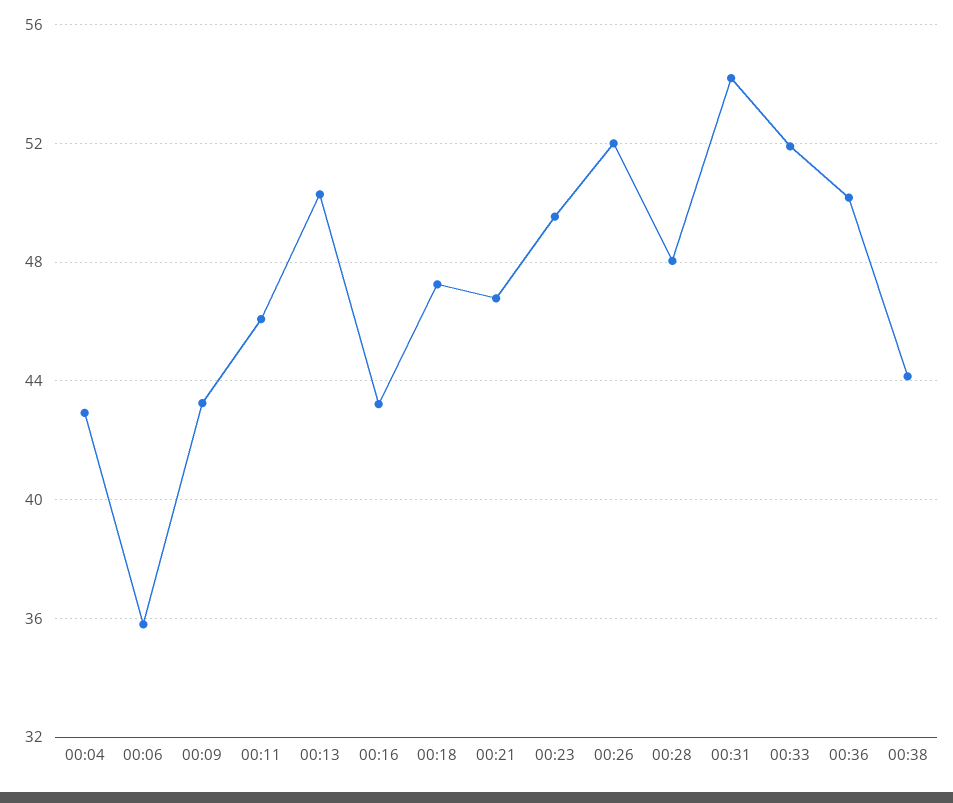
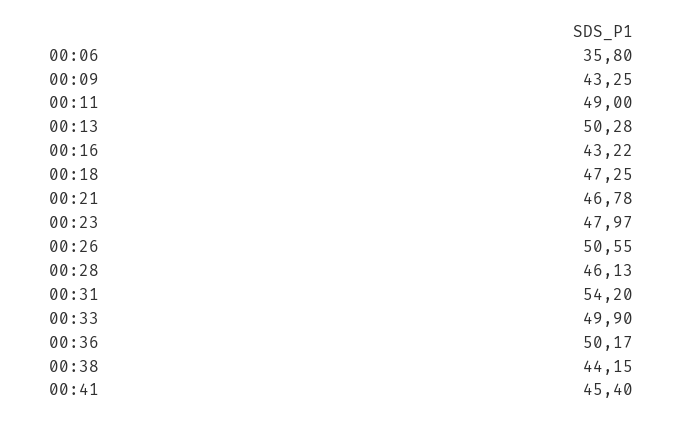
00:04: 43 -> none
00:11: 46 -> 49
00:23: 49.5 -> 47.97
00:26: 52 -> 50.55
00:28: 48 -> 46.13
00:33: 52 -> 49.9
00:41: none -> 45.4

